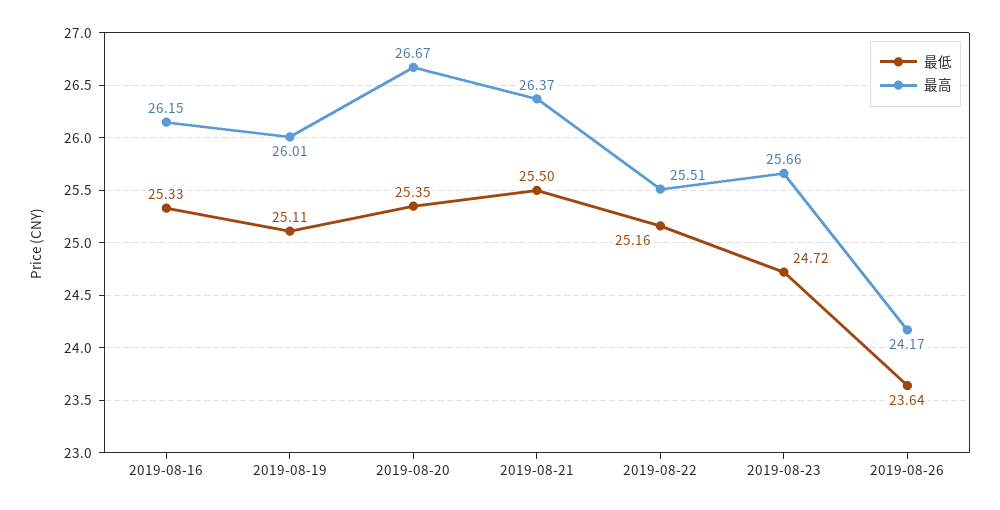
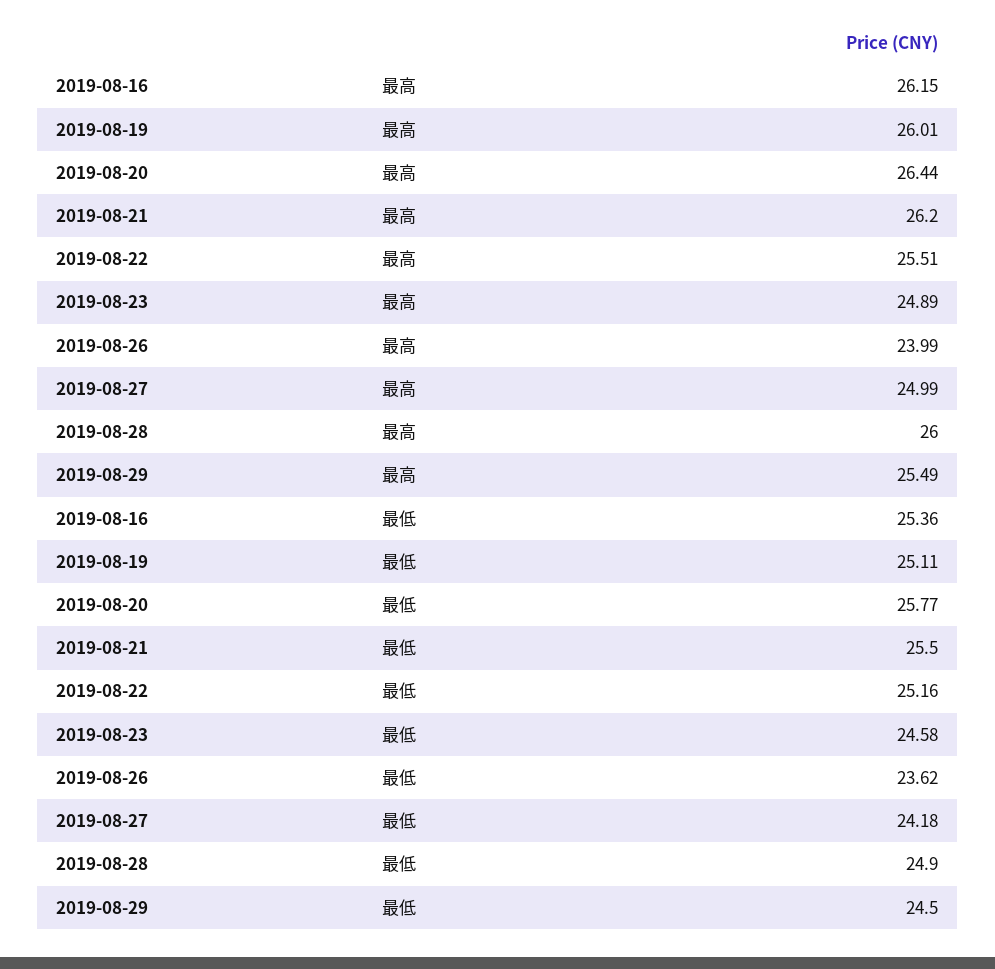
最低, 2019-08-16: 25.33 -> 25.36
最低, 2019-08-20: 25.35 -> 25.77
最高, 2019-08-20: 26.67 -> 26.44
最高, 2019-08-21: 26.37 -> 26.2
最低, 2019-08-23: 24.72 -> 24.58
最高, 2019-08-23: 25.66 -> 24.89
最低, 2019-08-26: 23.64 -> 23.62
最高, 2019-08-26: 24.17 -> 23.99
最高, 2019-08-27: none -> 24.99
最高, 2019-08-28: none -> 26
最高, 2019-08-29: none -> 25.49
最低, 2019-08-27: none -> 24.18
最低, 2019-08-28: none -> 24.9
最低, 2019-08-29: none -> 24.5

